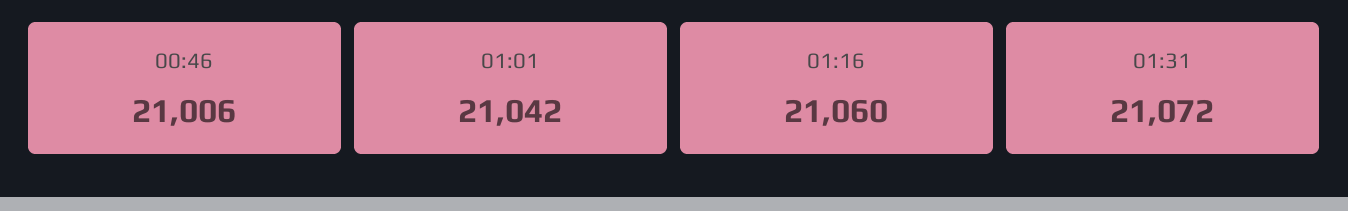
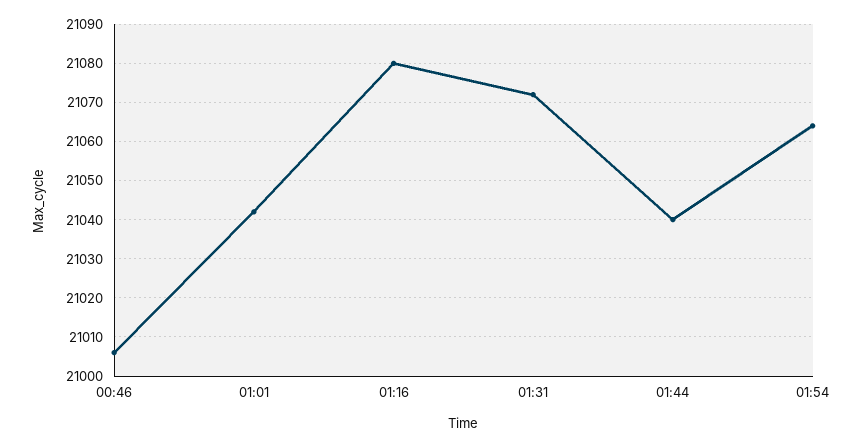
01:16: 21060 -> 21080
01:44: none -> 21040
01:54: none -> 21065

